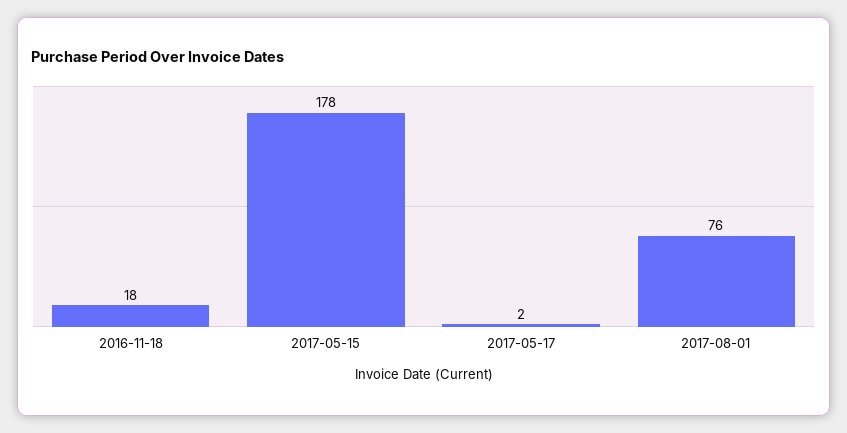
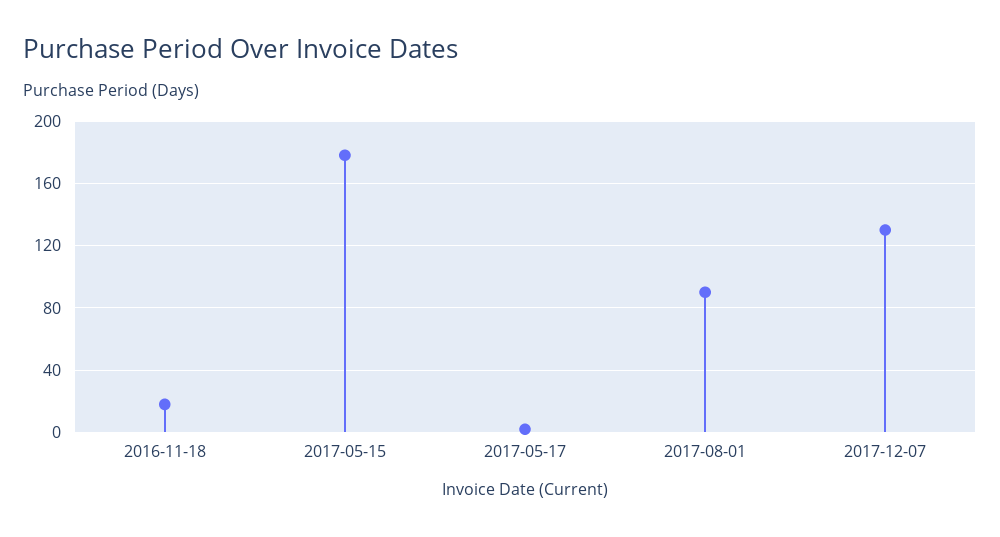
2017-08-01: 76 -> 90
2017-12-07: none -> 130

